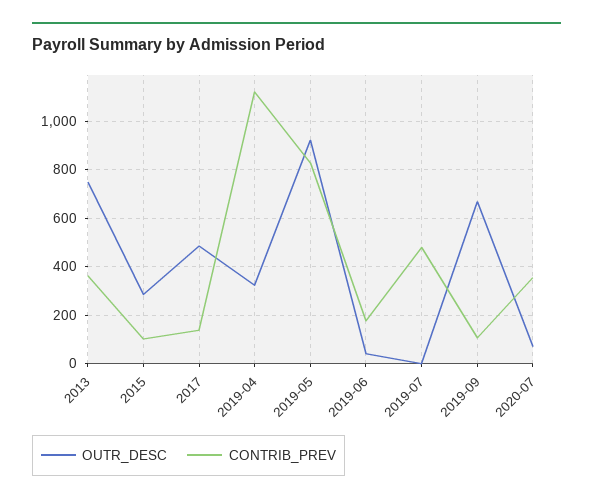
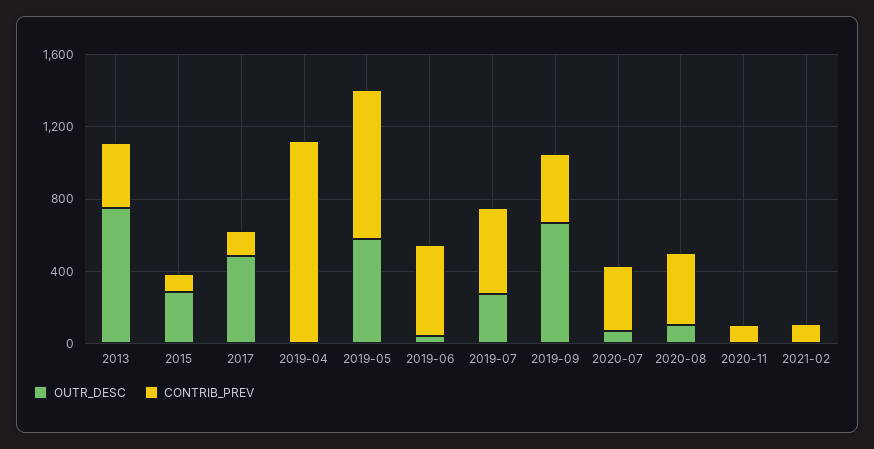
OUTR_DESC, 2019-04: 325 -> 0
OUTR_DESC, 2019-05: 925 -> 600
CONTRIB_PREV, 2019-06: 175 -> 500
OUTR_DESC, 2019-07: 0 -> 300
CONTRIB_PREV, 2019-09: 100 -> 400
OUTR_DESC, 2020-08: none -> 100
CONTRIB_PREV, 2020-08: none -> 400
OUTR_DESC, 2020-11: none -> 0
CONTRIB_PREV, 2020-11: none -> 100
OUTR_DESC, 2021-02: none -> 0
CONTRIB_PREV, 2021-02: none -> 100

